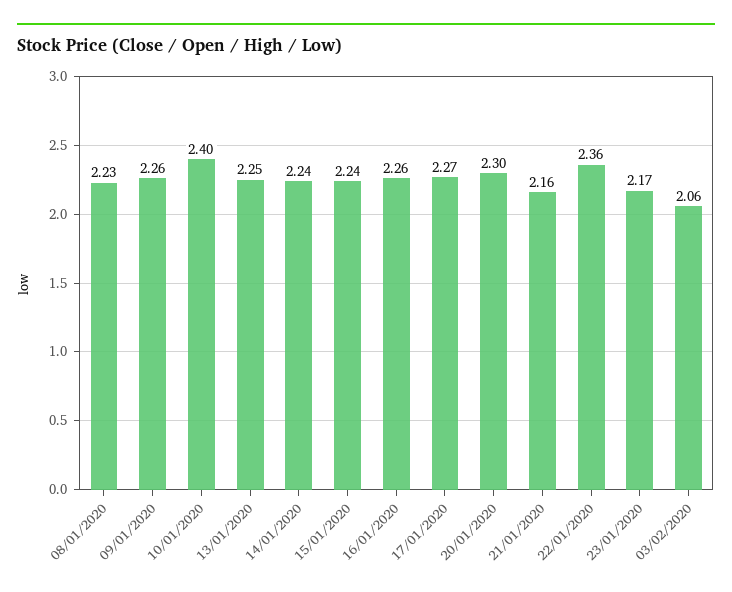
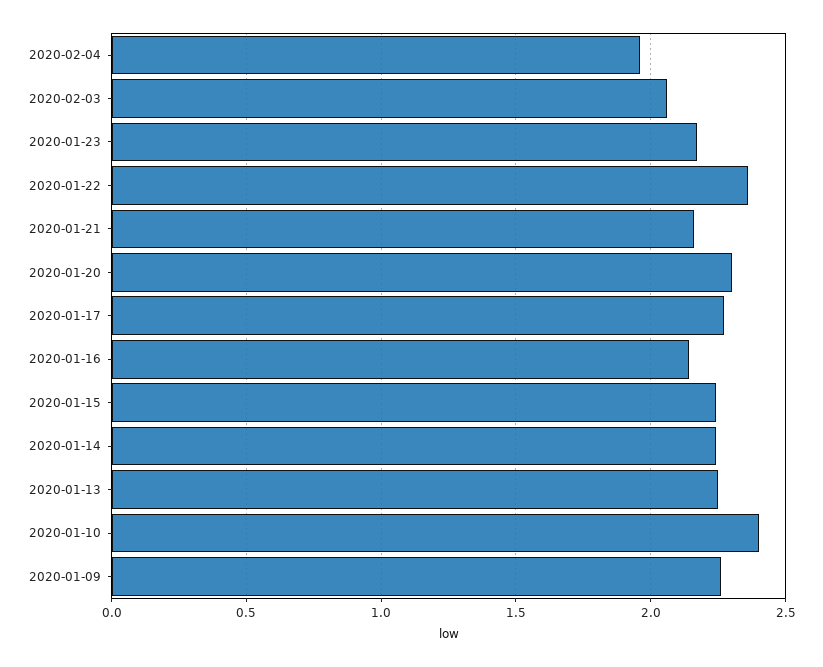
08/01/2020: 2.23 -> none
16/01/2020: 2.26 -> 2.15
2020-02-04: none -> 1.95

